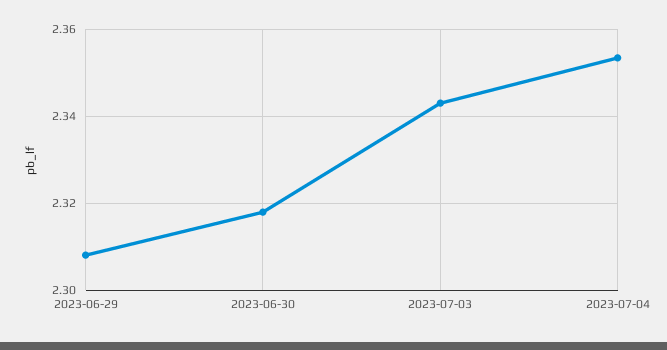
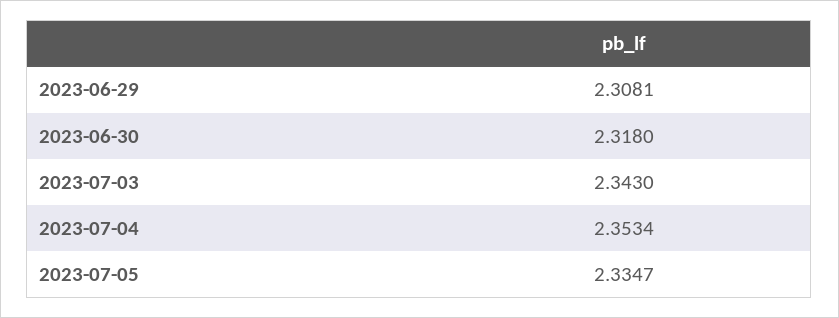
2023-07-05: none -> 2.3347

